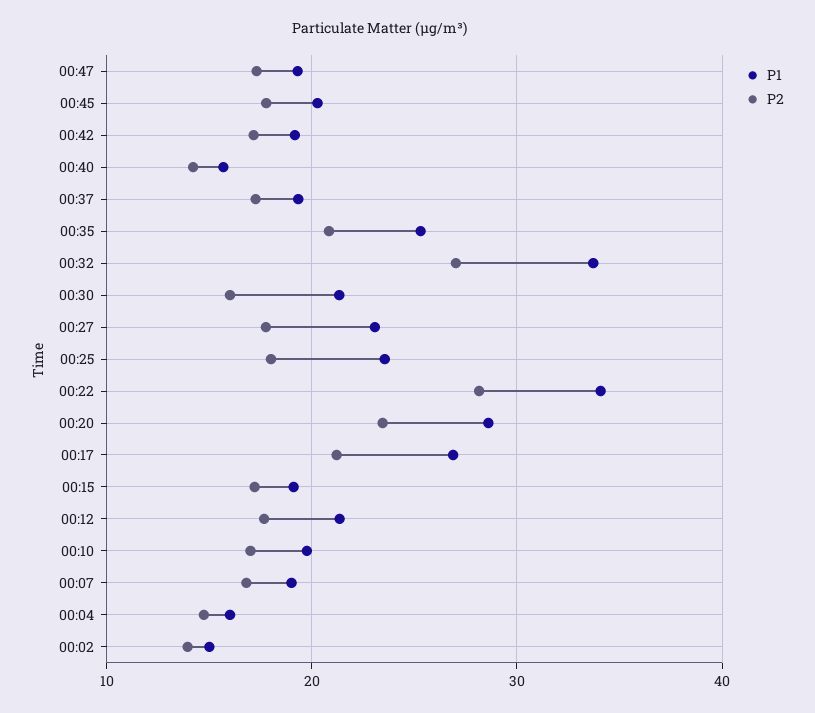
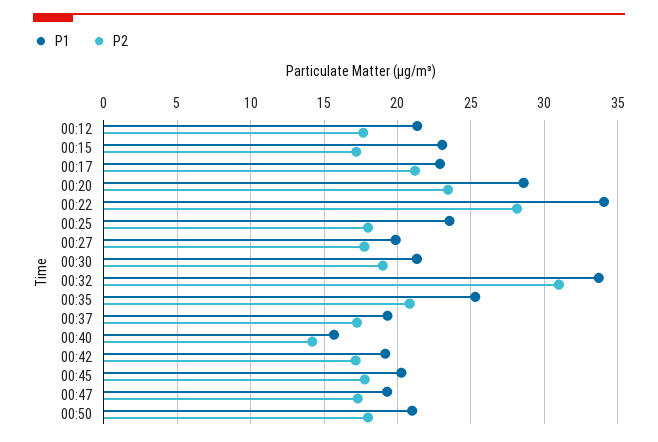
P2, 00:32: 27 -> 31
P2, 00:30: 16 -> 19
P1, 00:27: 23 -> 20
P1, 00:17: 27 -> 23
P1, 00:15: 19 -> 23
P1, 00:10: 20 -> none
P2, 00:10: 17 -> none
P1, 00:07: 19 -> none
P2, 00:07: 17 -> none
P1, 00:04: 16 -> none
P2, 00:04: 15 -> none
P1, 00:02: 15 -> none
P2, 00:02: 14 -> none
P1, 00:50: none -> 21
P2, 00:50: none -> 18

